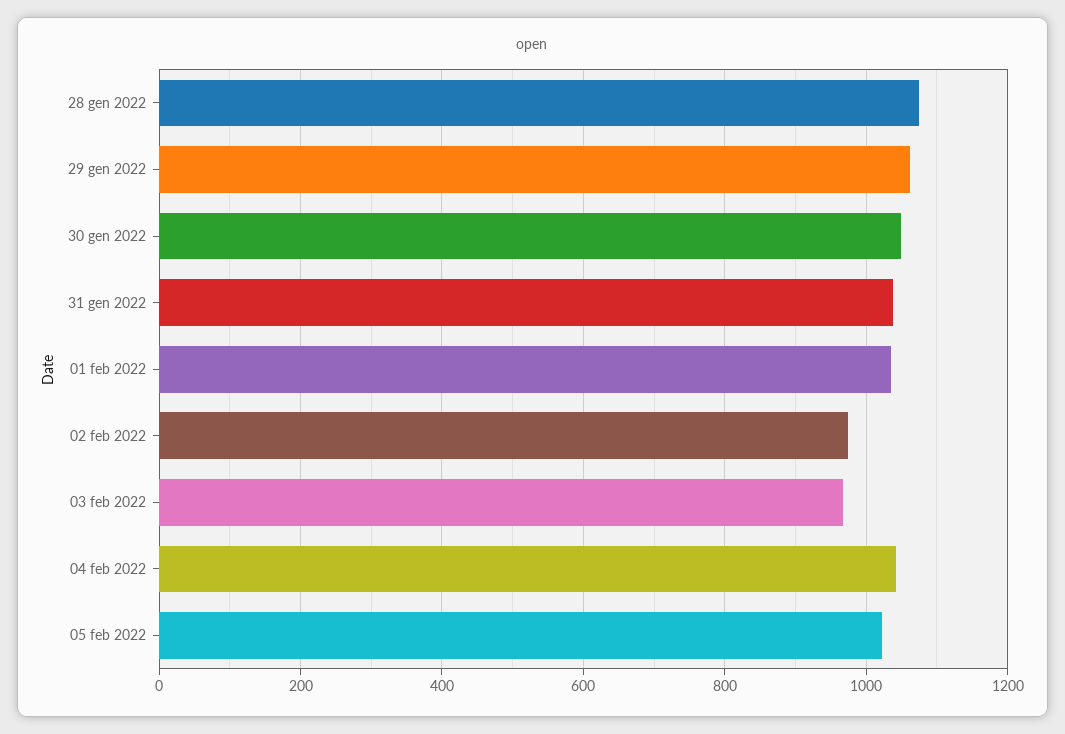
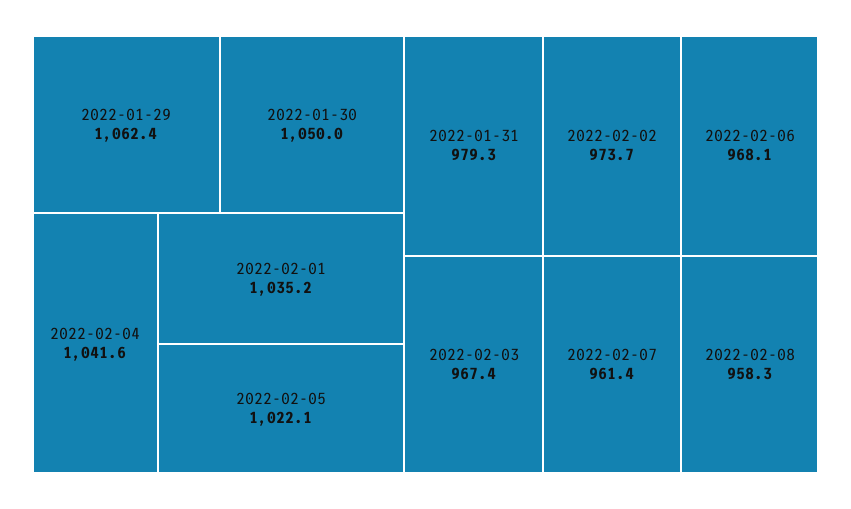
28 gen 2022: 1080 -> none
31 gen 2022: 1040 -> 979.3
2022-02-06: none -> 968.1
2022-02-07: none -> 961.4
2022-02-08: none -> 958.3

